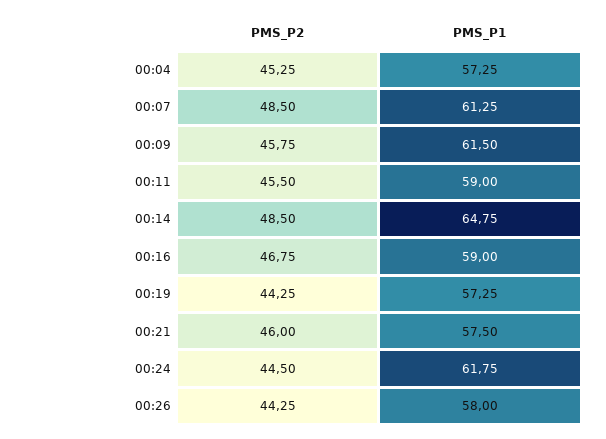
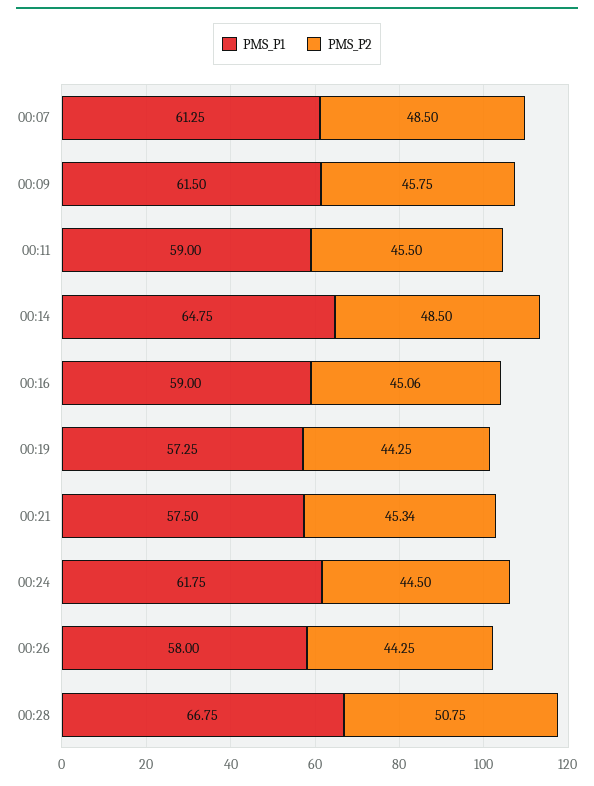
PMS_P2, 00:04: 45.25 -> none
PMS_P1, 00:04: 57.25 -> none
PMS_P2, 00:16: 46.75 -> 45.06
PMS_P2, 00:21: 46 -> 45.34
PMS_P1, 00:28: none -> 66.75
PMS_P2, 00:28: none -> 50.75

